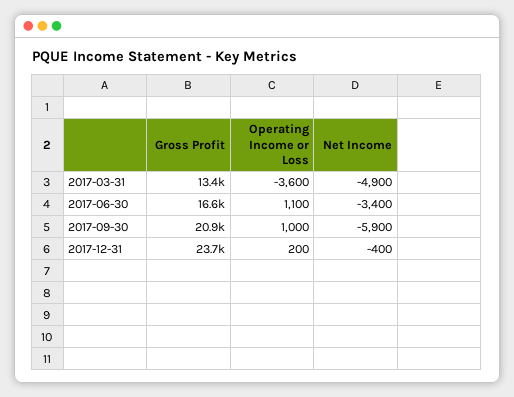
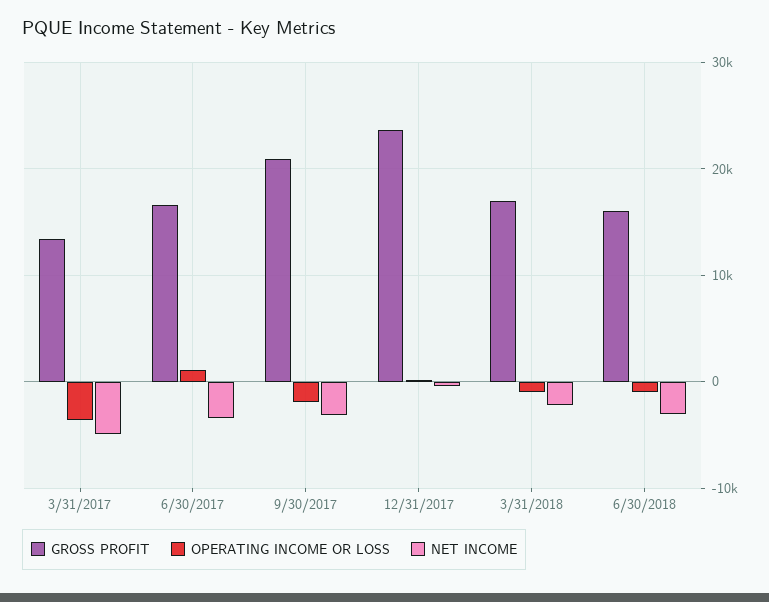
Operating Income or Loss, 2017-09-30: 1000 -> -2000
Net Income, 2017-09-30: -5900 -> -3000
Gross Profit, 3/31/2018: none -> 17000
Operating Income or Loss, 3/31/2018: none -> -1000
Net Income, 3/31/2018: none -> -2000
Gross Profit, 6/30/2018: none -> 16000
Operating Income or Loss, 6/30/2018: none -> -1000
Net Income, 6/30/2018: none -> -3000

